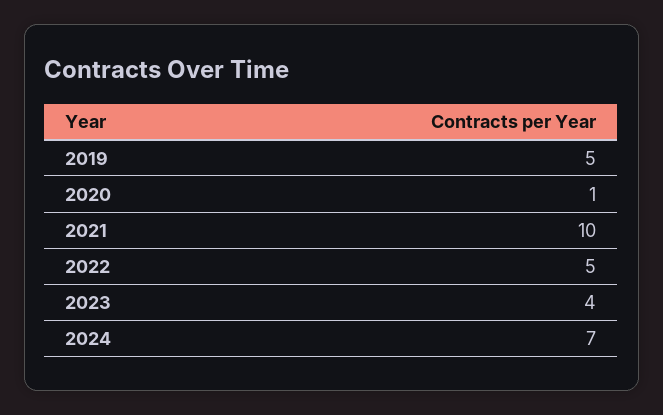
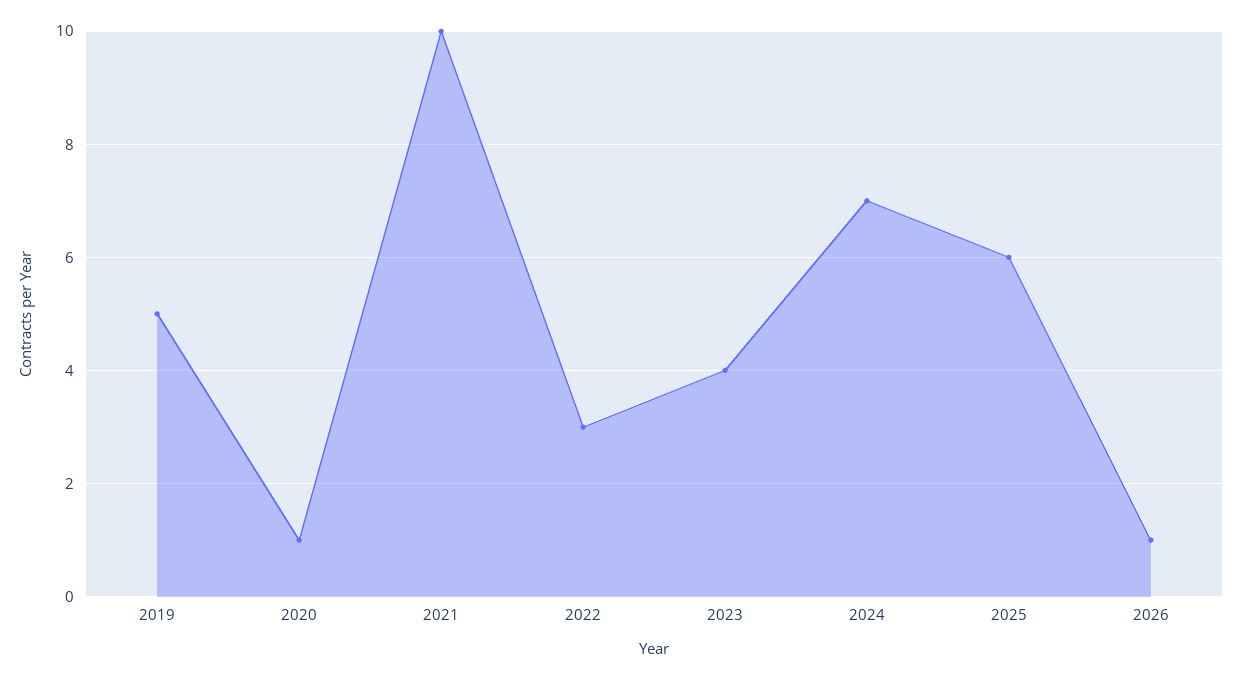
2022: 5 -> 3
2025: none -> 6
2026: none -> 1

